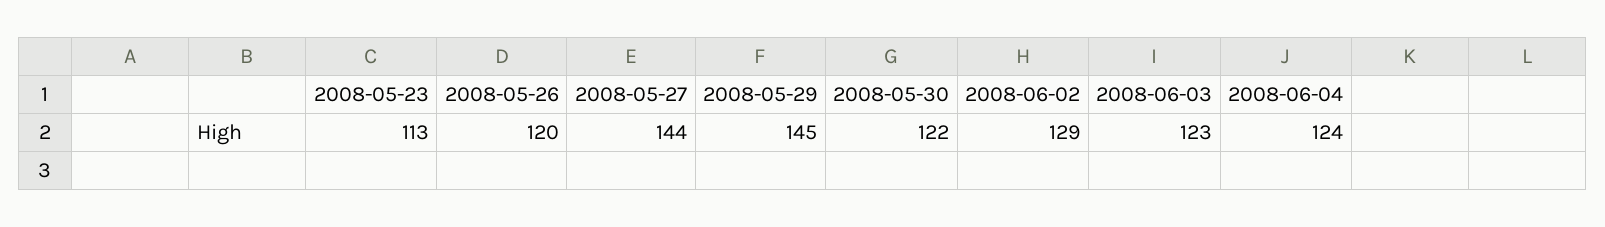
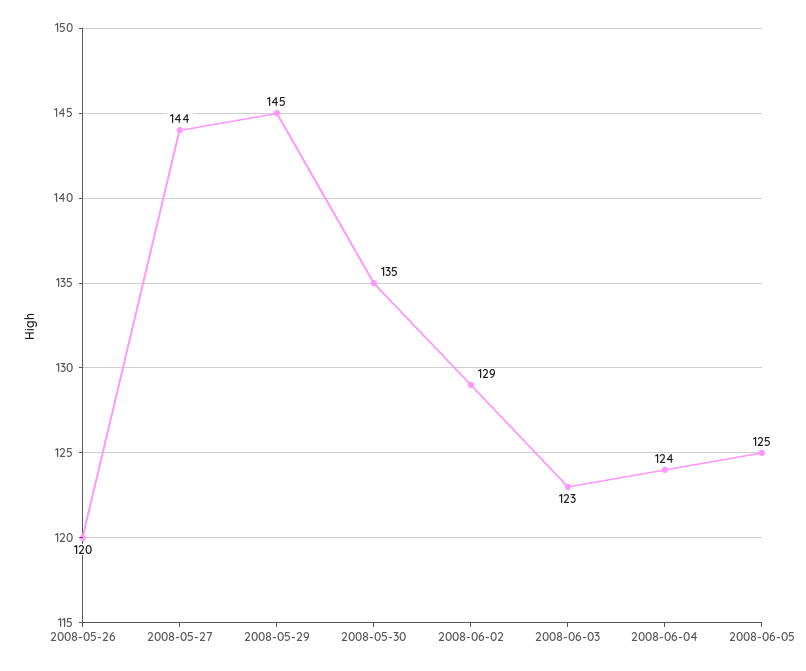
2008-05-23: 113 -> none
2008-05-30: 122 -> 135
2008-06-05: none -> 125

